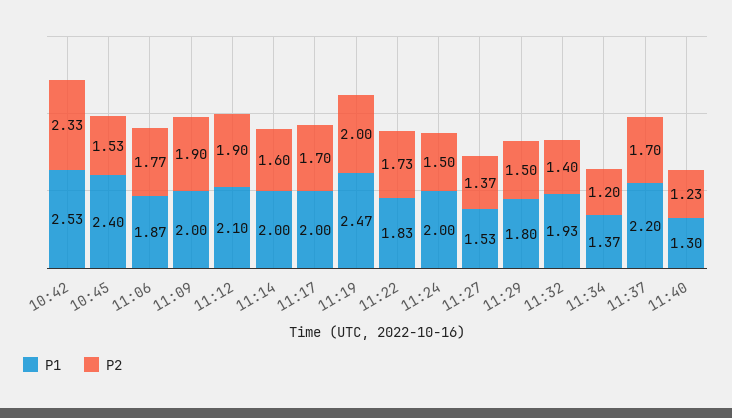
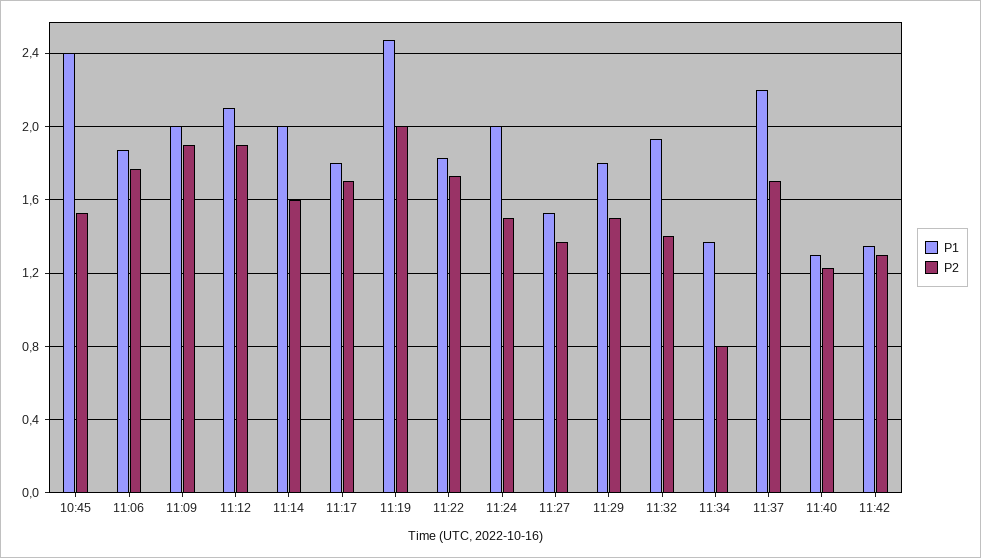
P1, 10:42: 2.53 -> none
P2, 10:42: 2.33 -> none
P1, 11:17: 2 -> 1.8
P2, 11:34: 1.2 -> 0.8
P1, 11:42: none -> 1.35
P2, 11:42: none -> 1.3

